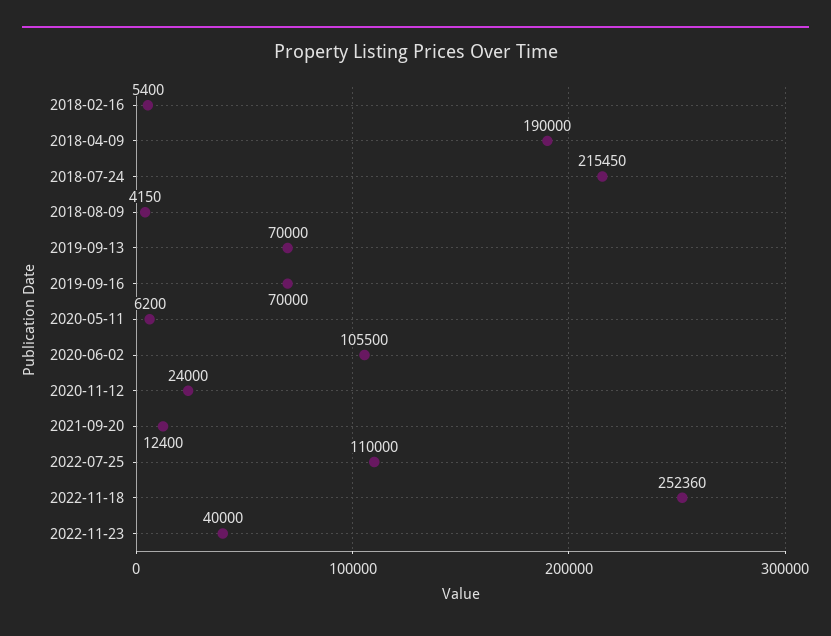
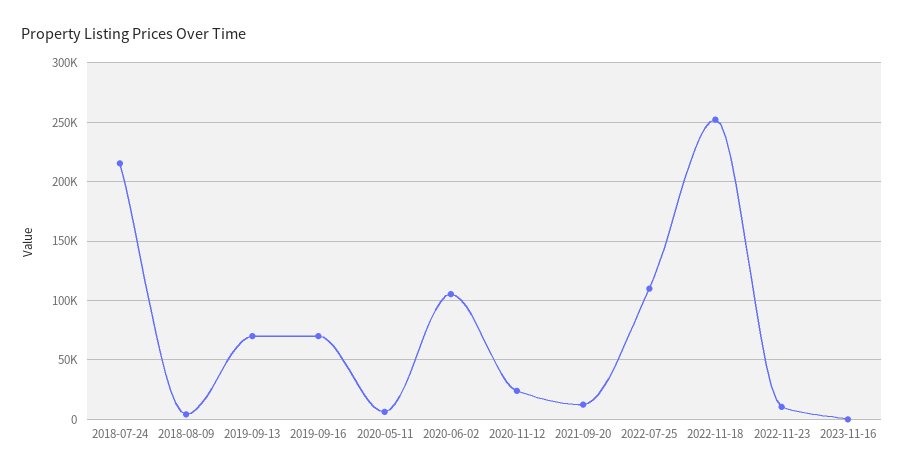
2018-02-16: 5400 -> none
2018-04-09: 190000 -> none
2022-11-23: 40000 -> 10000
2023-11-16: none -> 0

